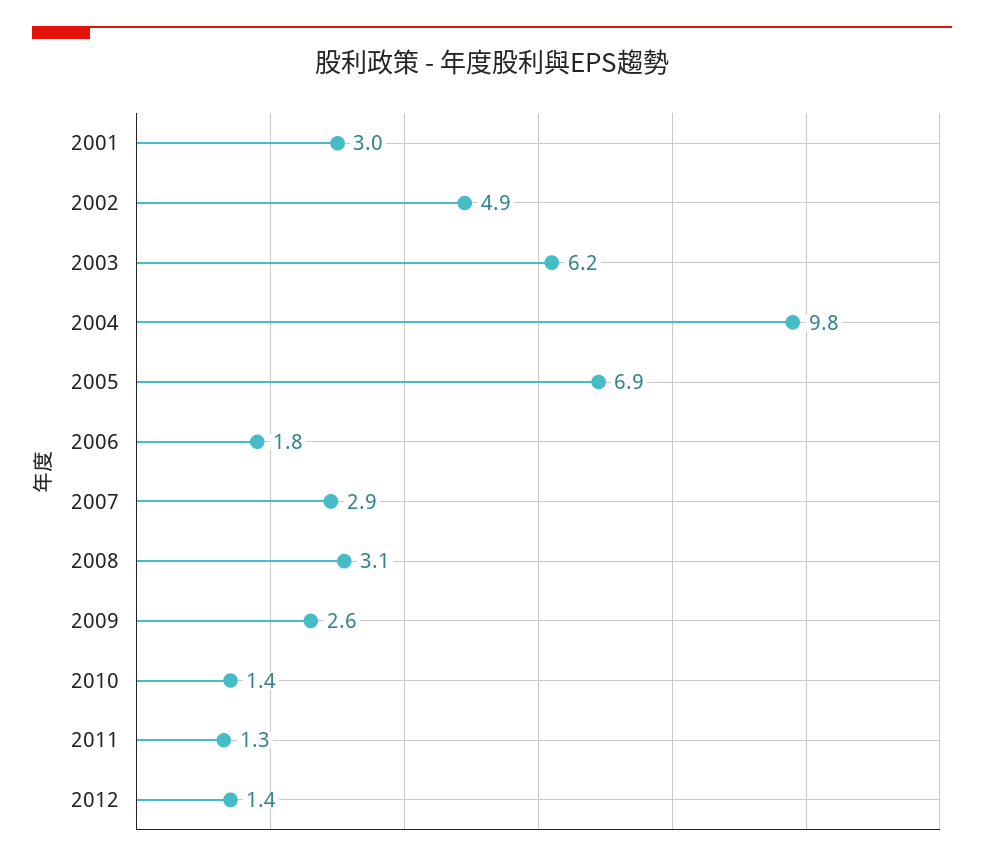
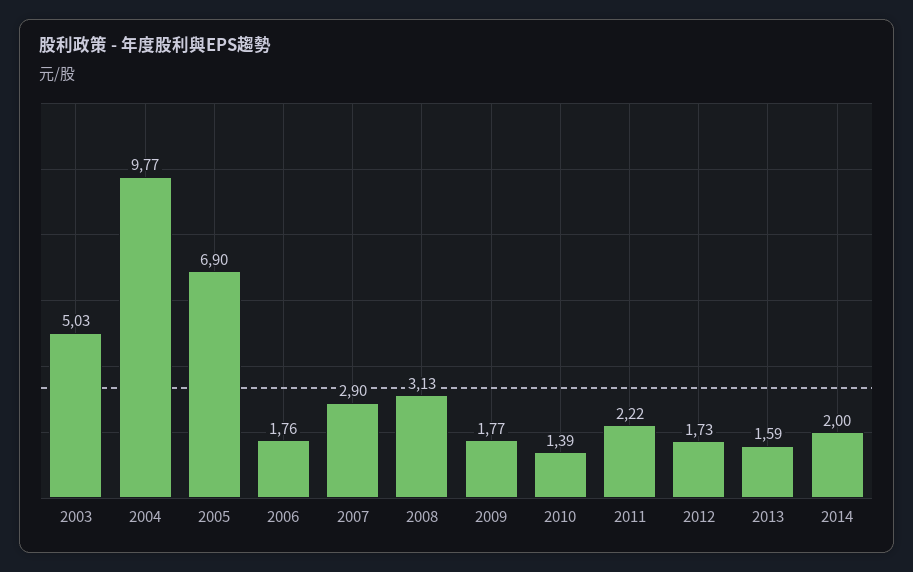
2001: 3 -> none
2002: 4.9 -> none
2003: 6.2 -> 5.03
2009: 2.6 -> 1.77
2011: 1.3 -> 2.22
2012: 1.4 -> 1.73
2013: none -> 1.59
2014: none -> 2

